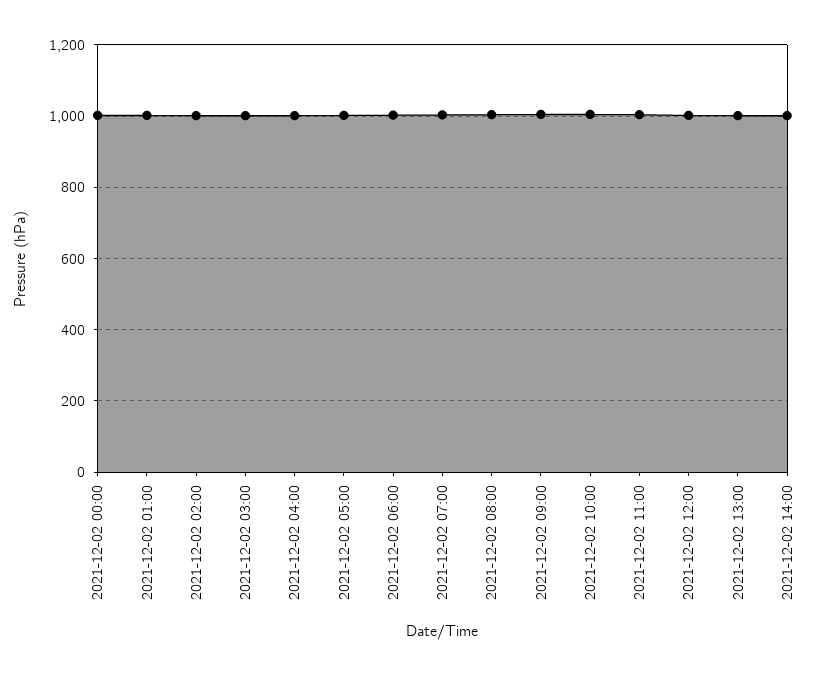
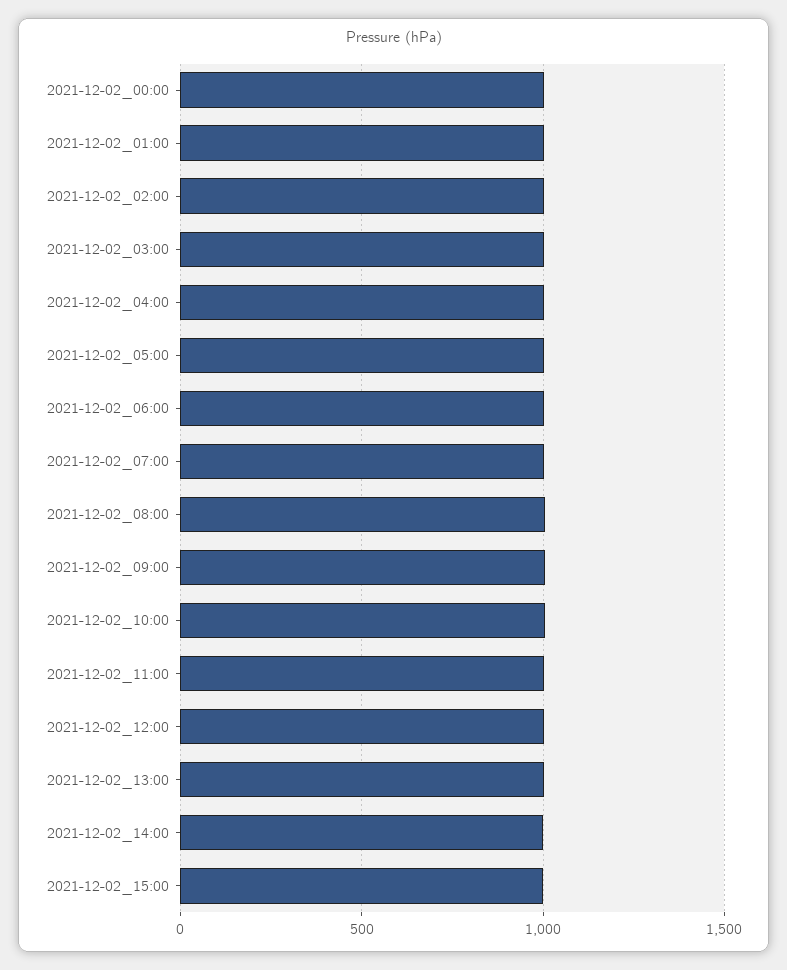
2021-12-02_15:00: none -> 1000

